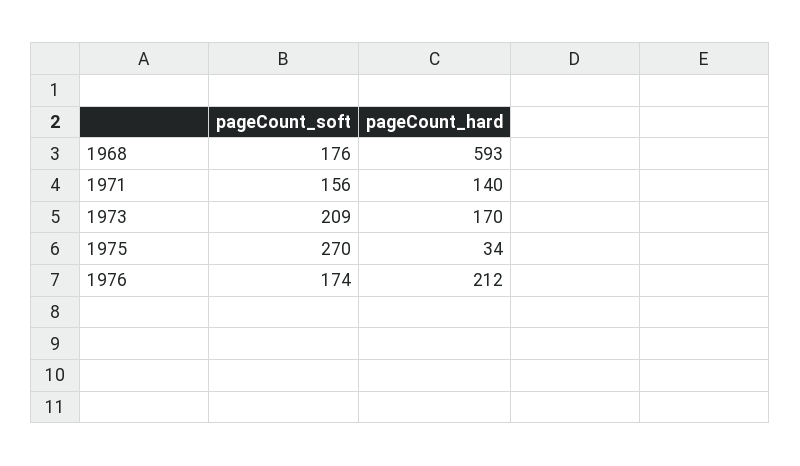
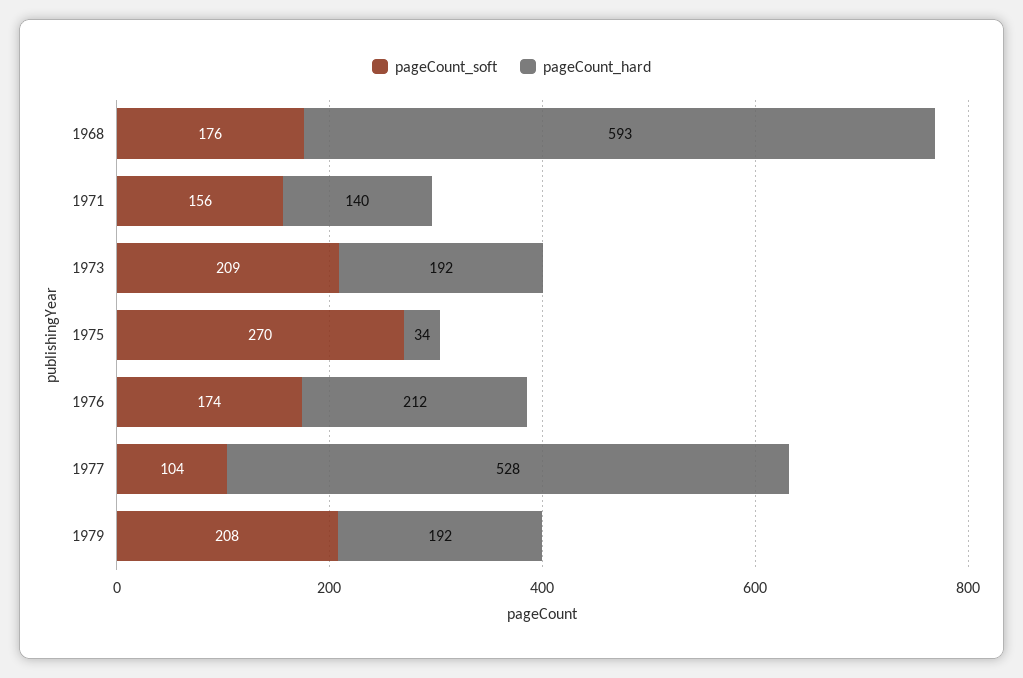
pageCount_hard, 1973: 170 -> 192
pageCount_soft, 1977: none -> 104
pageCount_hard, 1977: none -> 528
pageCount_soft, 1979: none -> 208
pageCount_hard, 1979: none -> 192

